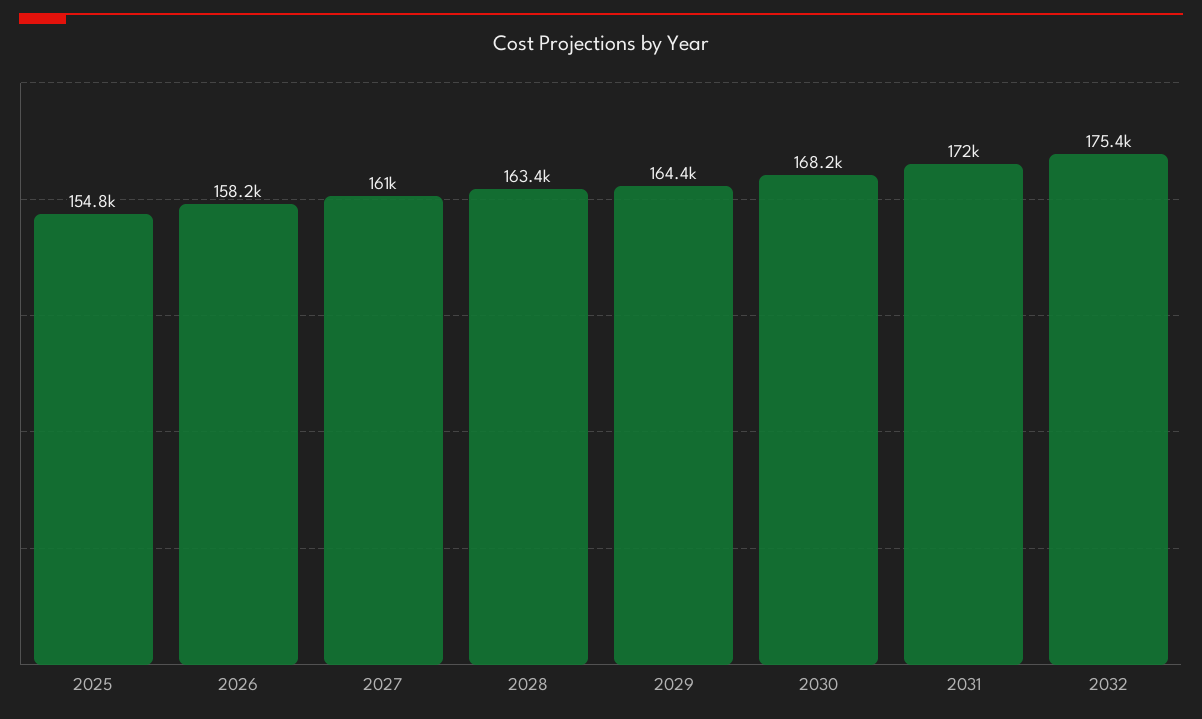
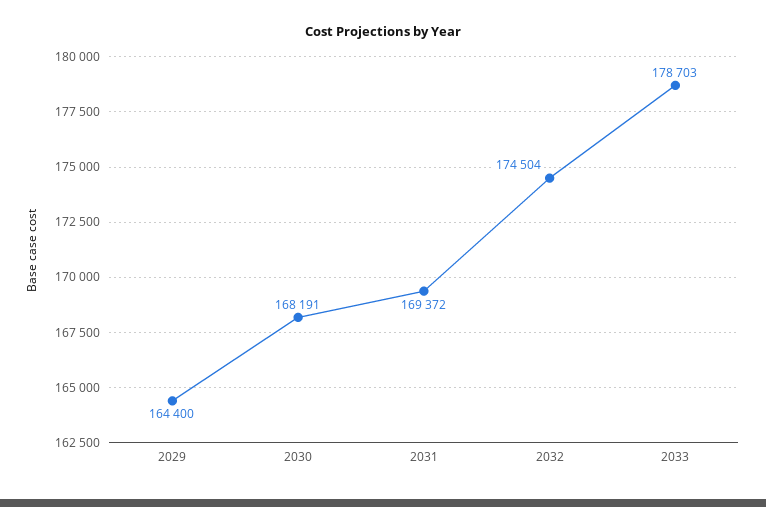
2025: 154800 -> none
2026: 158200 -> none
2027: 161000 -> none
2028: 163400 -> none
2031: 172000 -> 169372
2032: 175400 -> 174504
2033: none -> 178703

